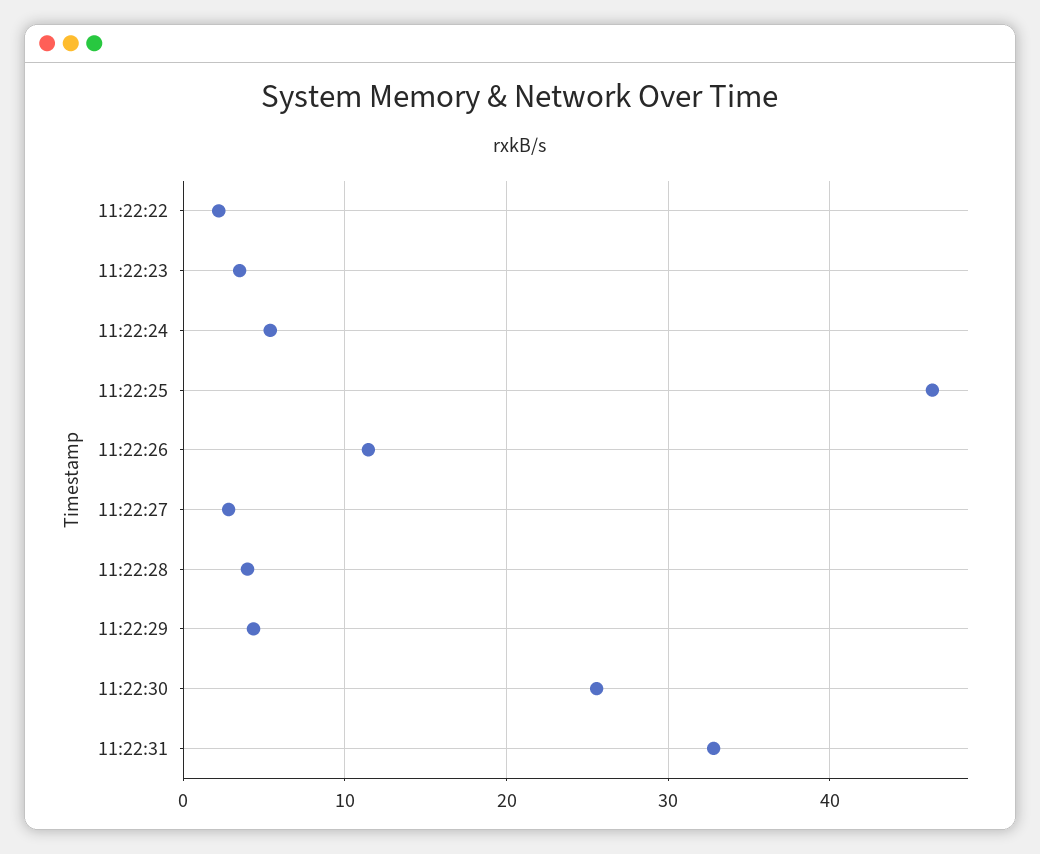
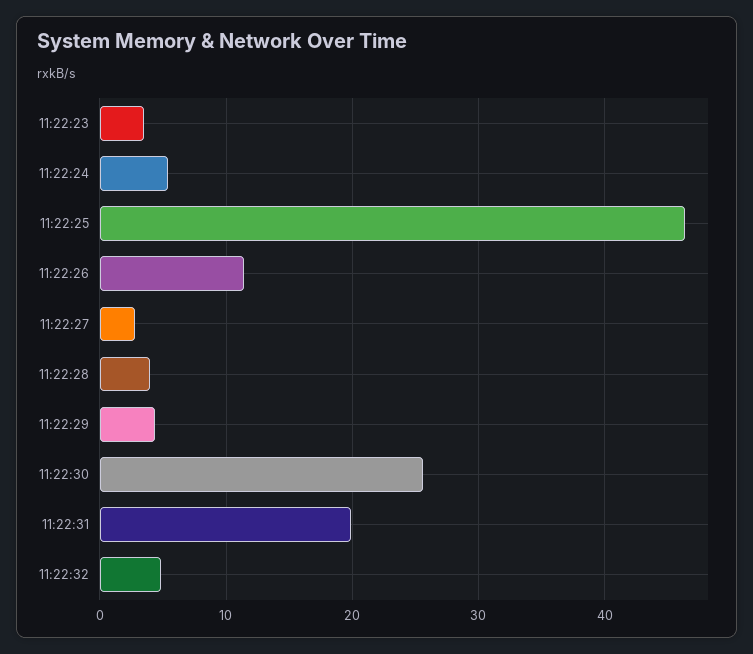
11:22:22: 2 -> none
11:22:31: 33 -> 20
11:22:32: none -> 5

